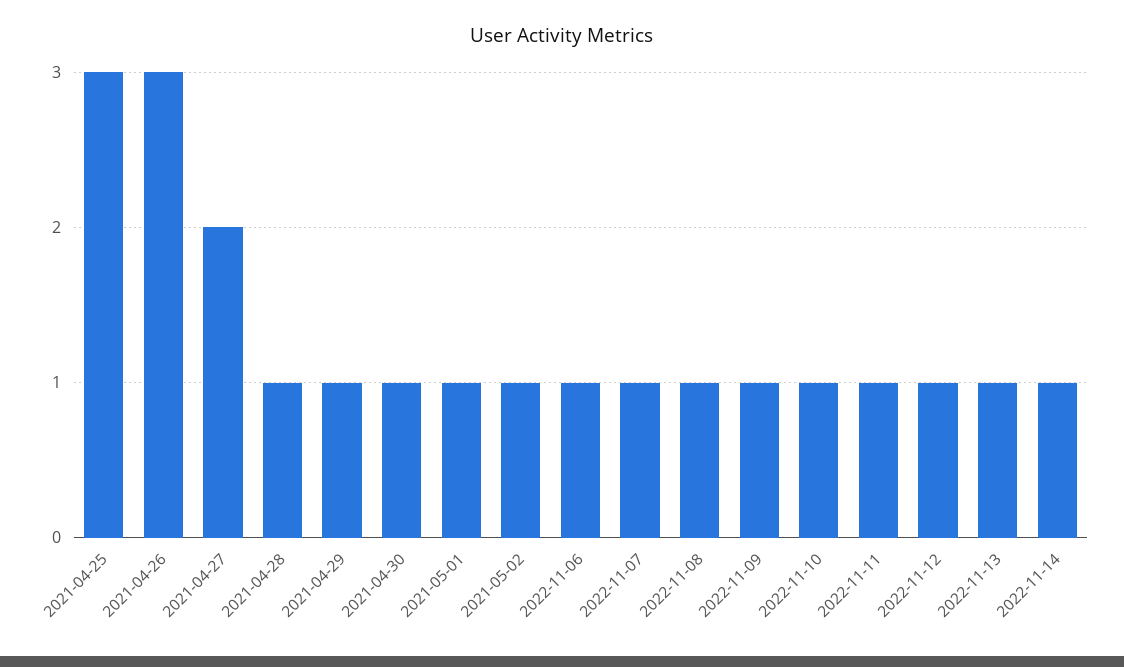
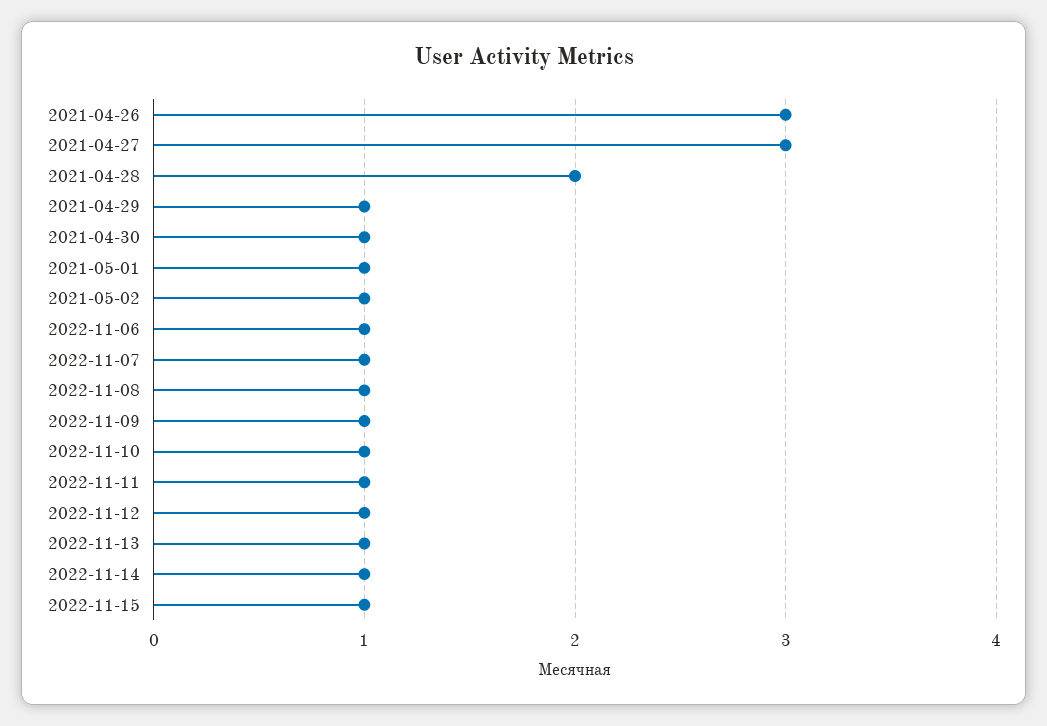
2021-04-25: 3 -> none
2021-04-27: 2 -> 3
2021-04-28: 1 -> 2
2022-11-15: none -> 1

